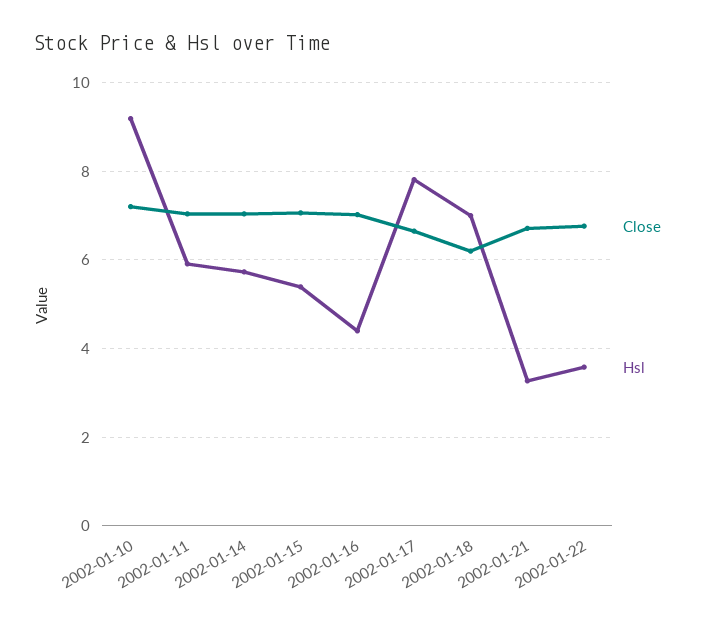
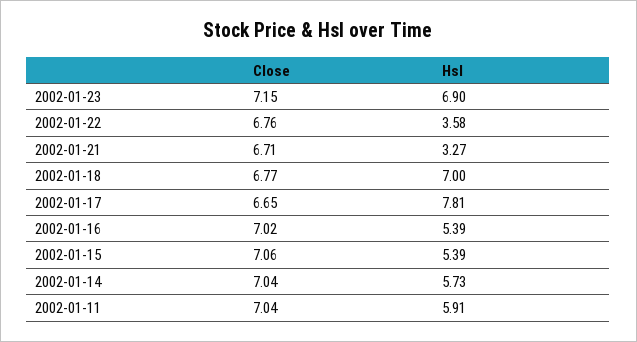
Close, 2002-01-10: 7.2 -> none
Hsl, 2002-01-10: 9.2 -> none
Hsl, 2002-01-16: 4.4 -> 5.39
Close, 2002-01-18: 6.2 -> 6.77
Close, 2002-01-23: none -> 7.15
Hsl, 2002-01-23: none -> 6.9

